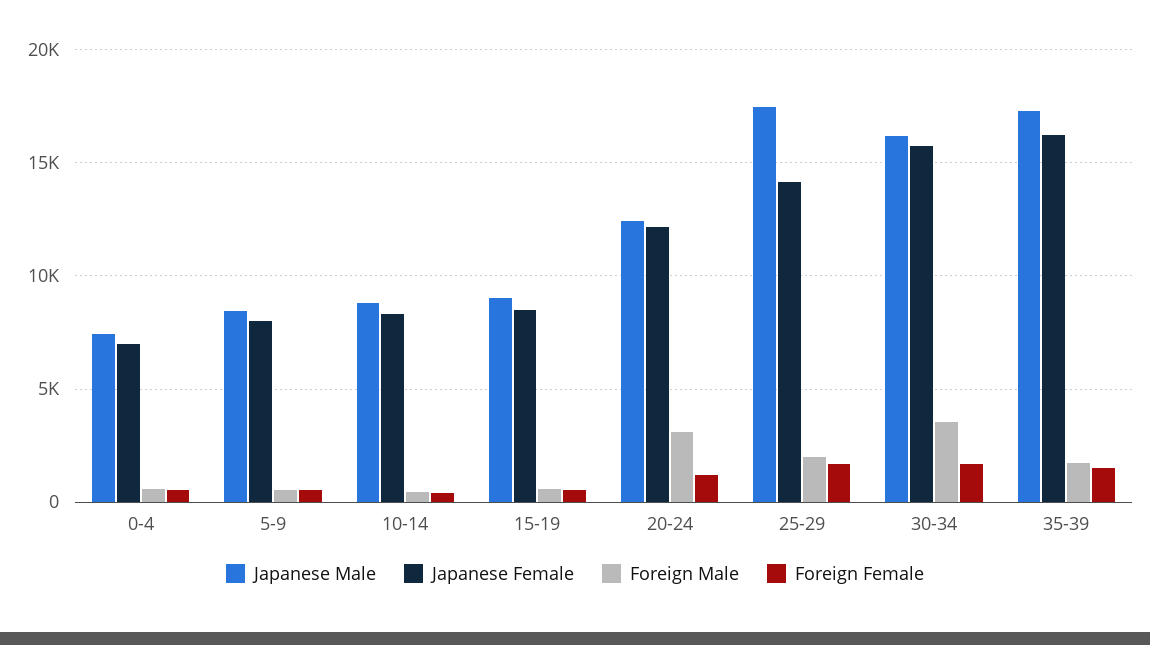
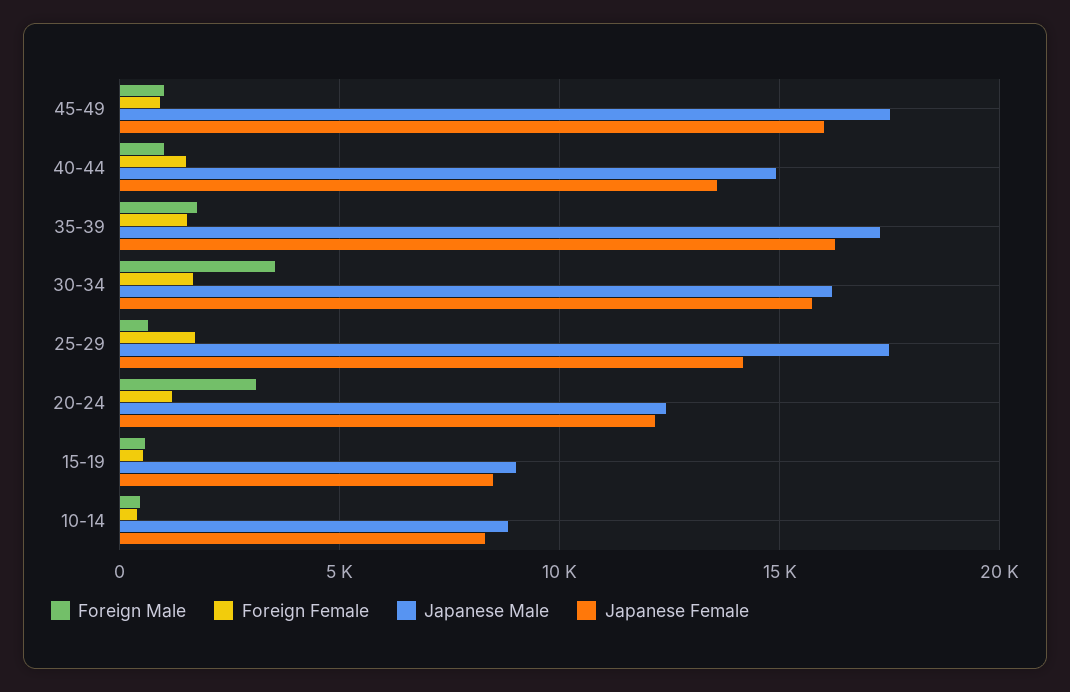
Japanese Male, 0-4: 7500 -> none
Japanese Female, 0-4: 7000 -> none
Foreign Male, 0-4: 500 -> none
Foreign Female, 0-4: 500 -> none
Japanese Male, 5-9: 8500 -> none
Japanese Female, 5-9: 8000 -> none
Foreign Male, 5-9: 500 -> none
Foreign Female, 5-9: 500 -> none
Foreign Male, 25-29: 2000 -> 500
Foreign Male, 45-49: none -> 1000
Foreign Female, 45-49: none -> 1000
Japanese Male, 45-49: none -> 17500
Japanese Female, 45-49: none -> 16000
Foreign Male, 40-44: none -> 1000
Foreign Female, 40-44: none -> 1500
Japanese Male, 40-44: none -> 15000
Japanese Female, 40-44: none -> 13500

